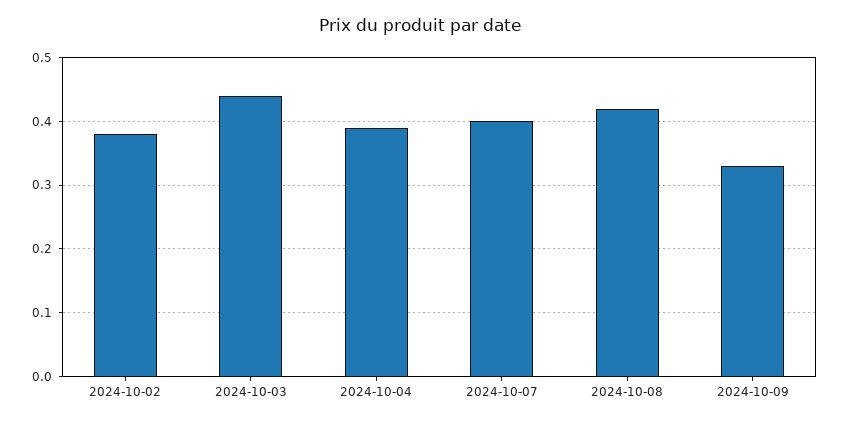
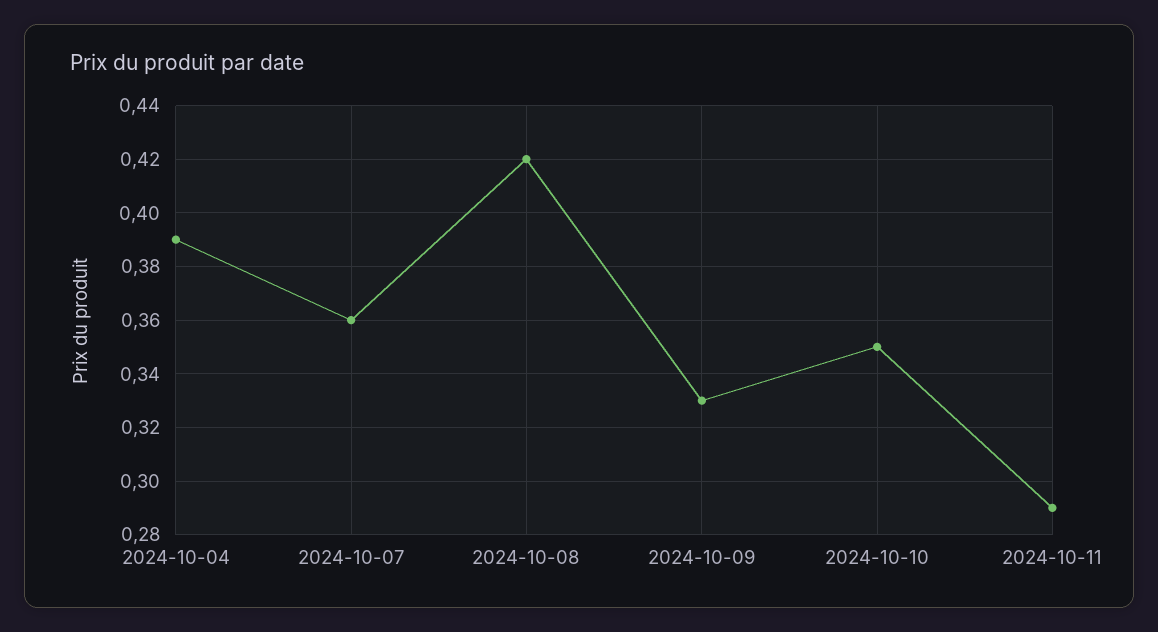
2024-10-02: 0.38 -> none
2024-10-03: 0.44 -> none
2024-10-07: 0.4 -> 0.36
2024-10-10: none -> 0.35
2024-10-11: none -> 0.29

